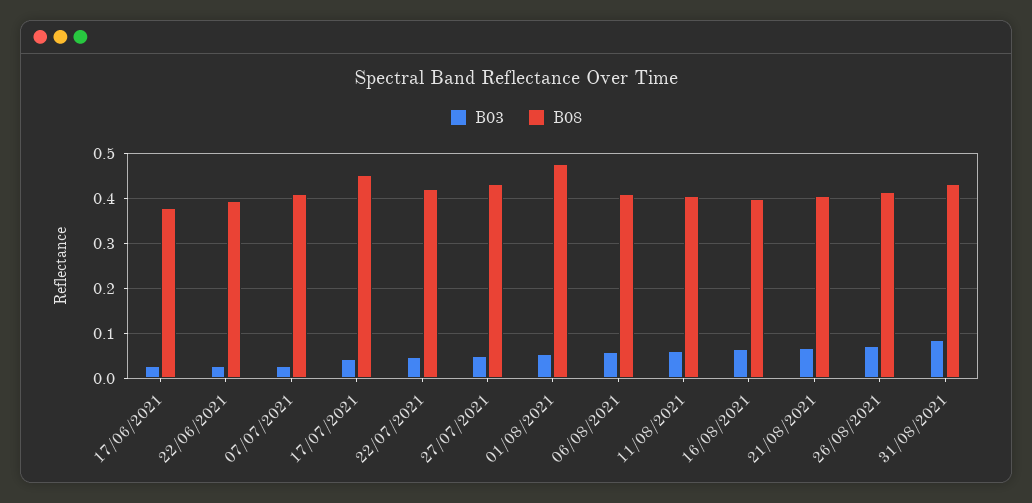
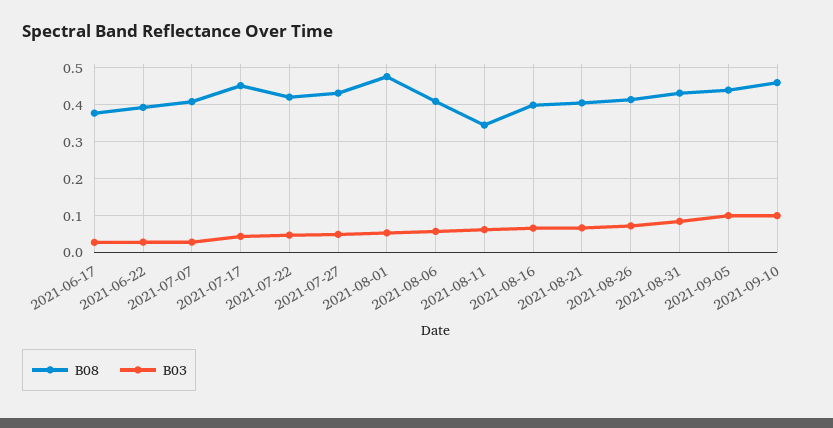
B08, 11/08/2021: 0.4 -> 0.34
B08, 2021-09-05: none -> 0.44
B03, 2021-09-05: none -> 0.1
B08, 2021-09-10: none -> 0.46
B03, 2021-09-10: none -> 0.1

